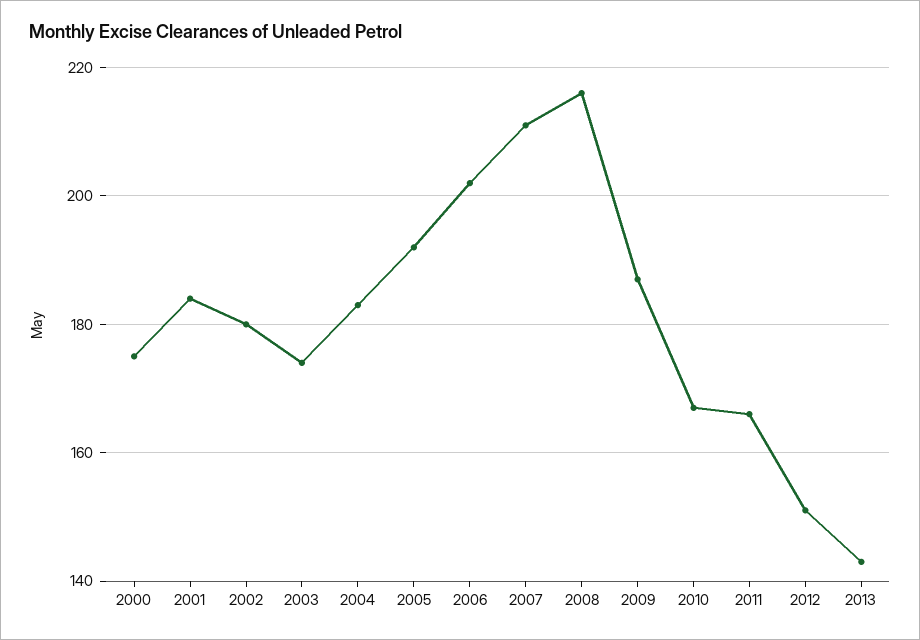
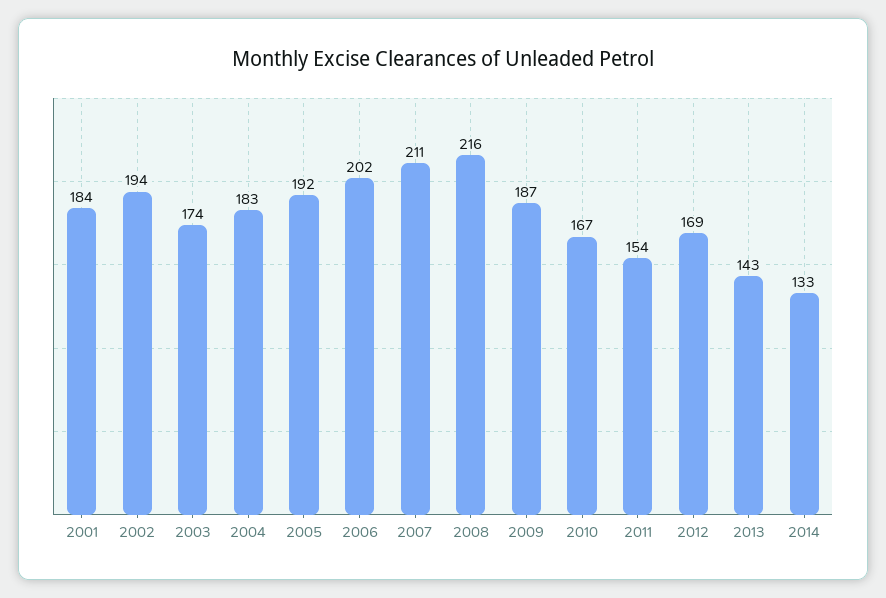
2000: 175 -> none
2002: 180 -> 194
2011: 165 -> 154
2012: 150 -> 169
2014: none -> 133

